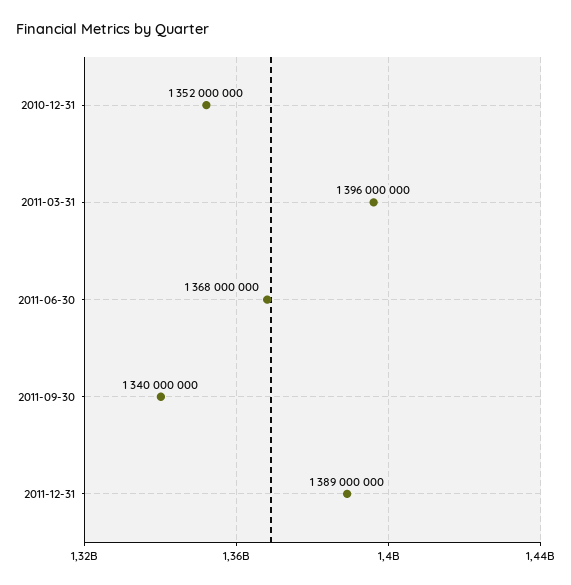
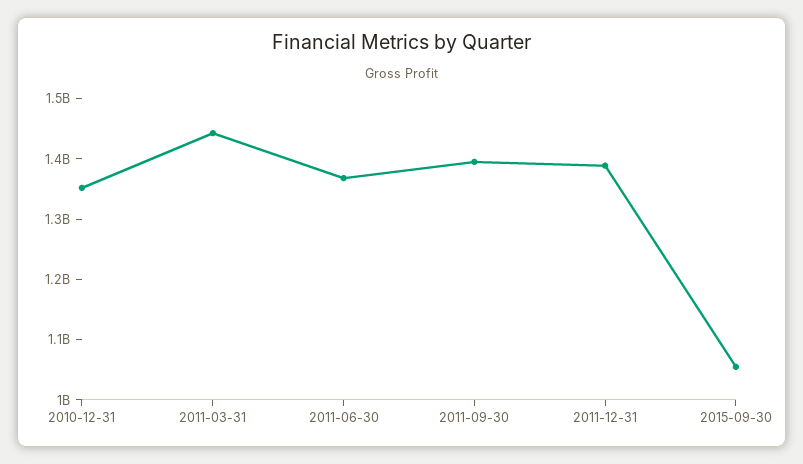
2011-03-31: 1396000000 -> 1440000000
2011-09-30: 1340000000 -> 1400000000
2015-09-30: none -> 1060000000

